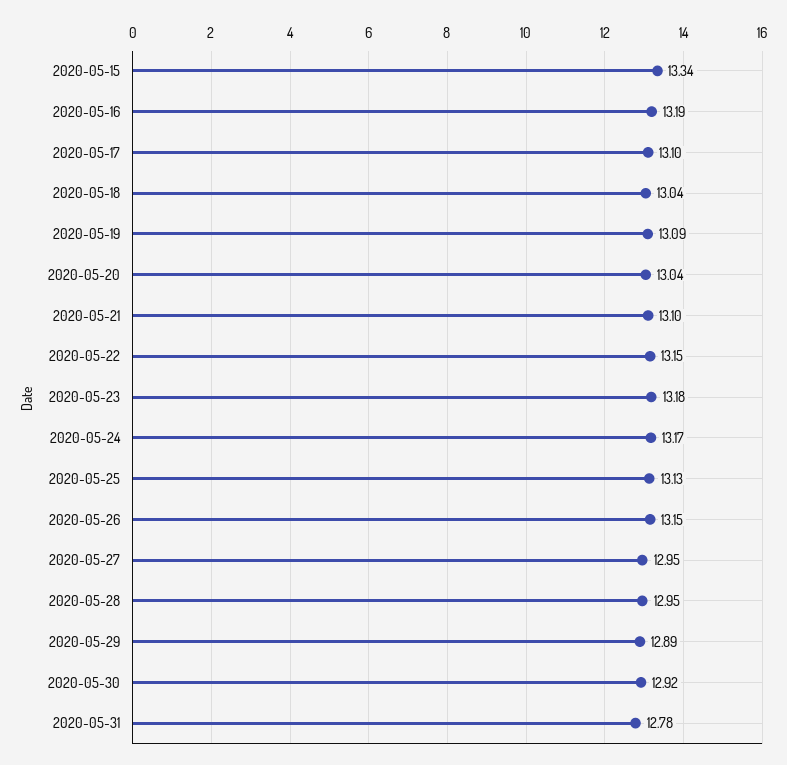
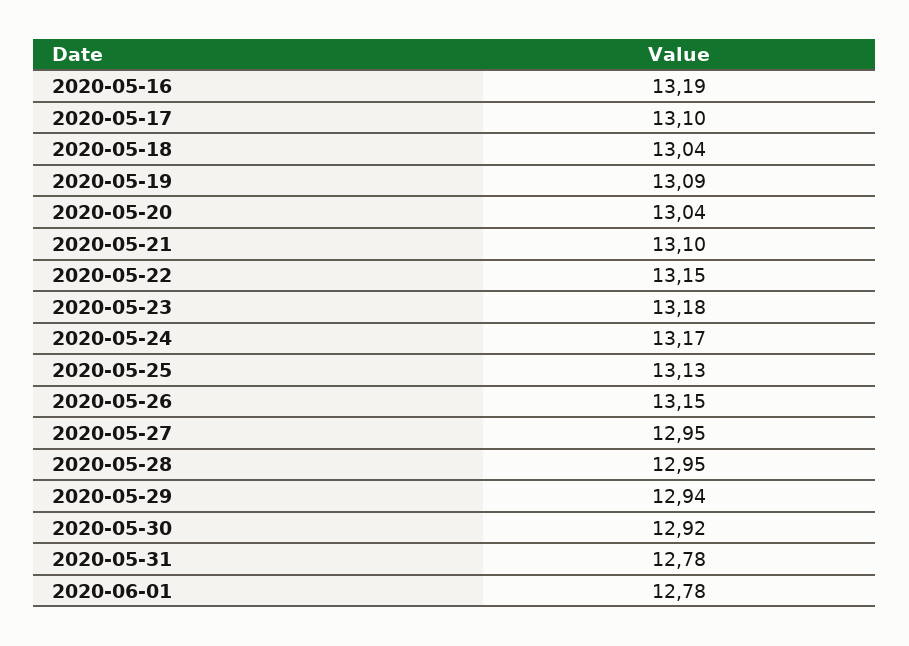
2020-05-15: 13.34 -> none
2020-05-29: 12.89 -> 12.94
2020-06-01: none -> 12.78

